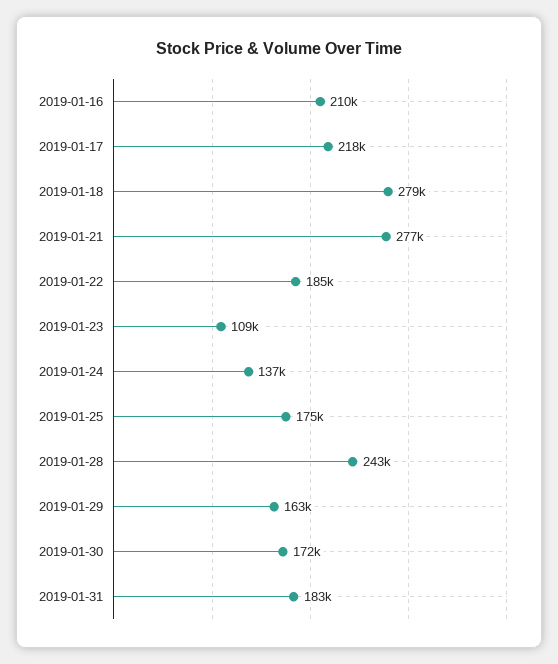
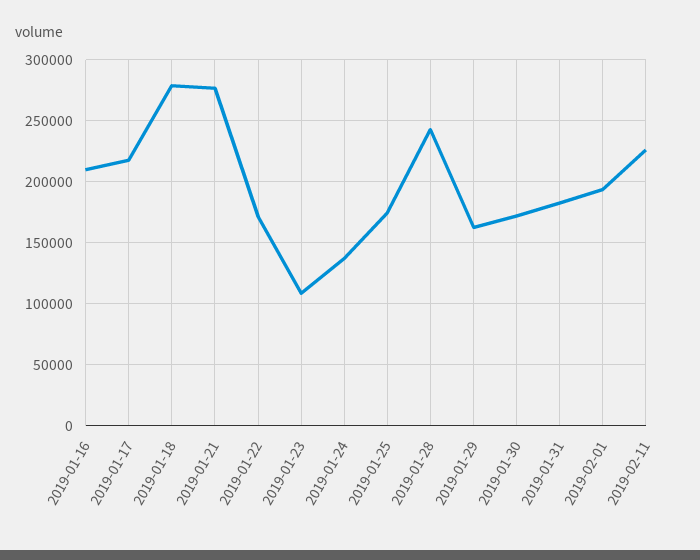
2019-01-22: 185000 -> 170000
2019-02-01: none -> 195000
2019-02-11: none -> 225000

